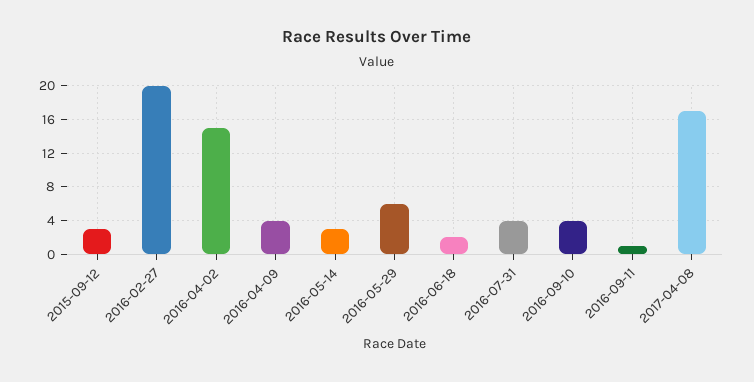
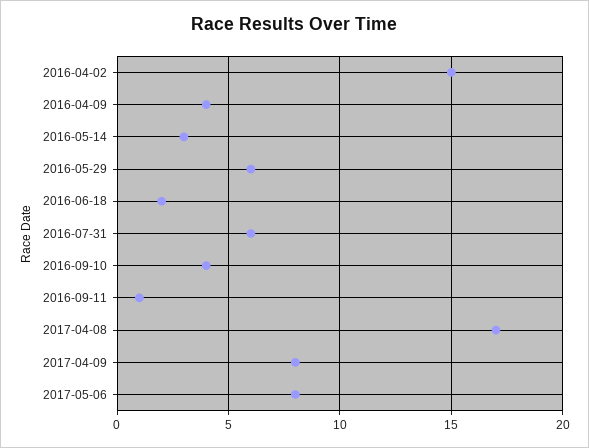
2015-09-12: 3 -> none
2016-02-27: 20 -> none
2016-07-31: 4 -> 6
2017-04-09: none -> 8
2017-05-06: none -> 8

